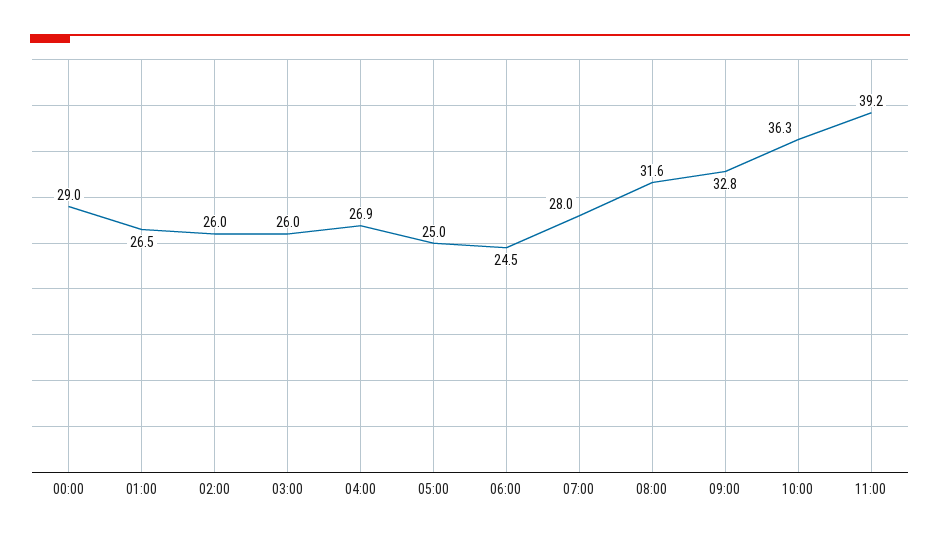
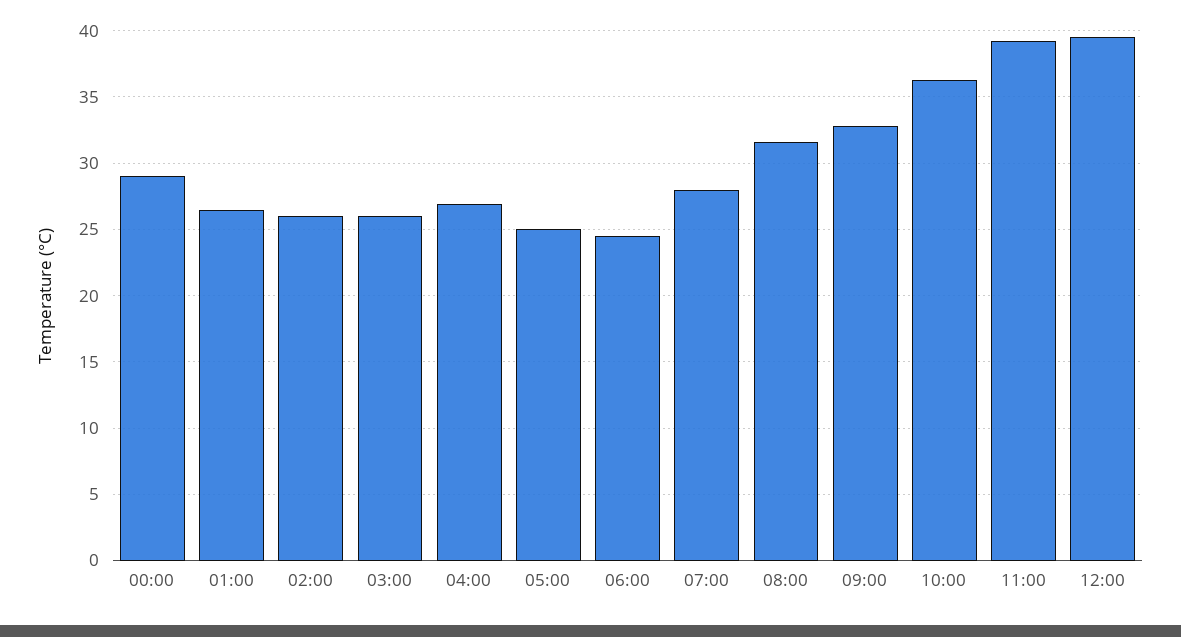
12:00: none -> 39.5

